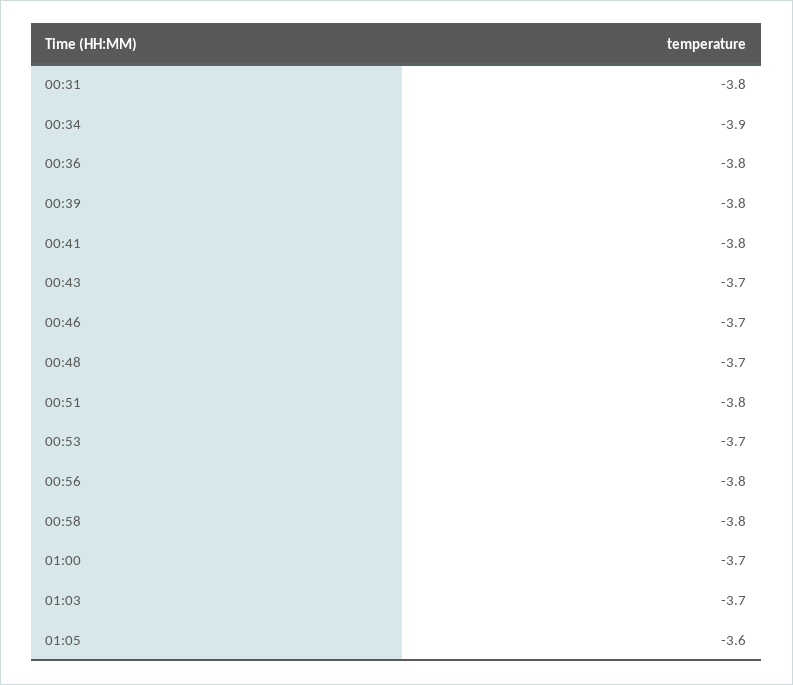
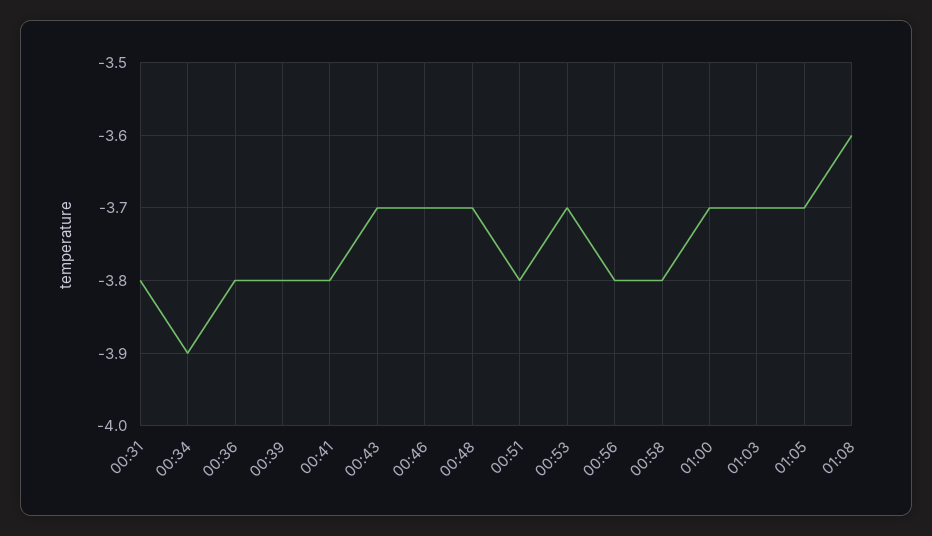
01:05: -3.6 -> -3.7
01:08: none -> -3.6

